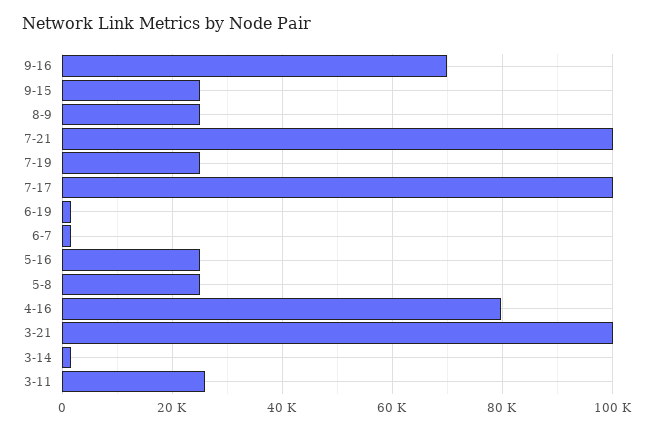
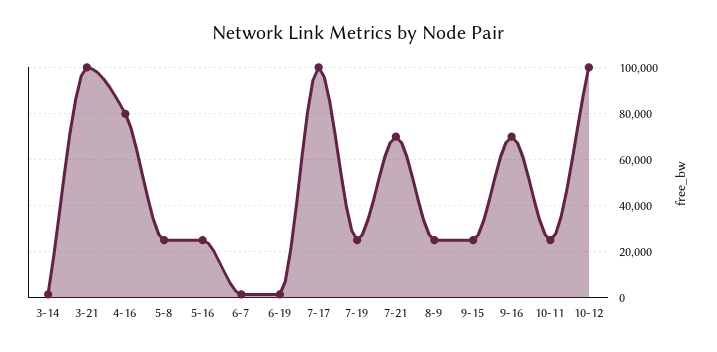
7-21: 100000 -> 70000
3-11: 26000 -> none
10-11: none -> 25000
10-12: none -> 100000

